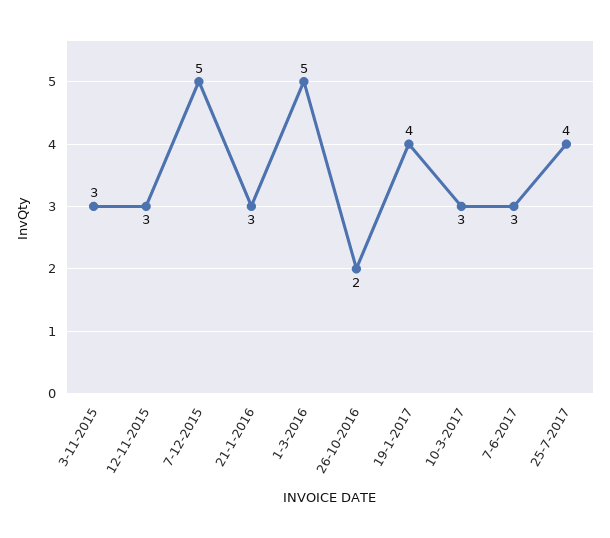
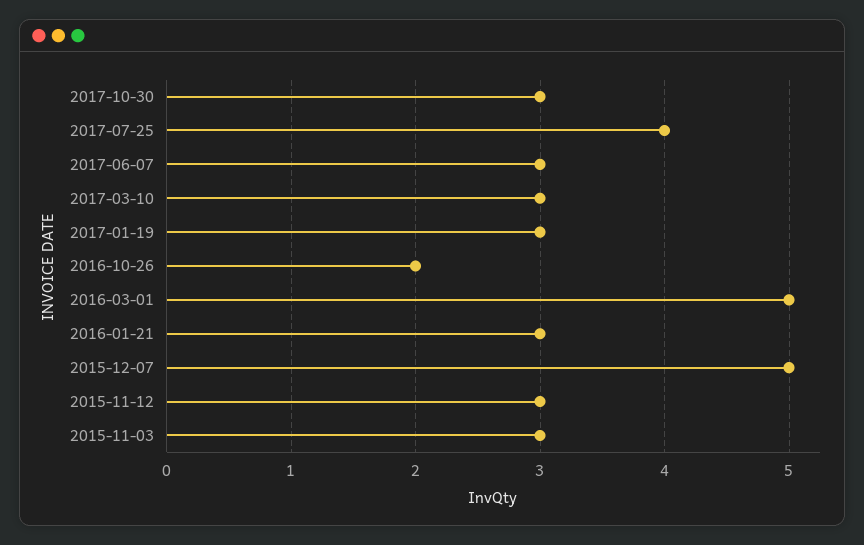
19-1-2017: 4 -> 3
2017-10-30: none -> 3

